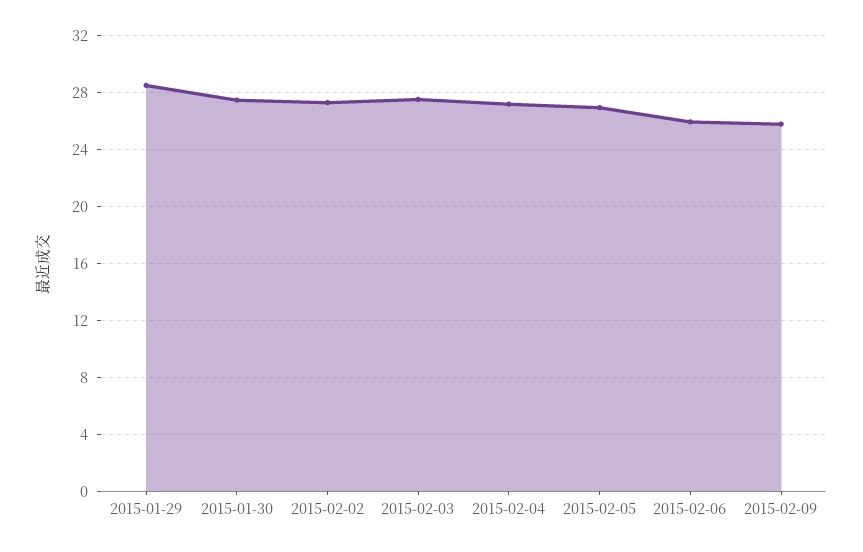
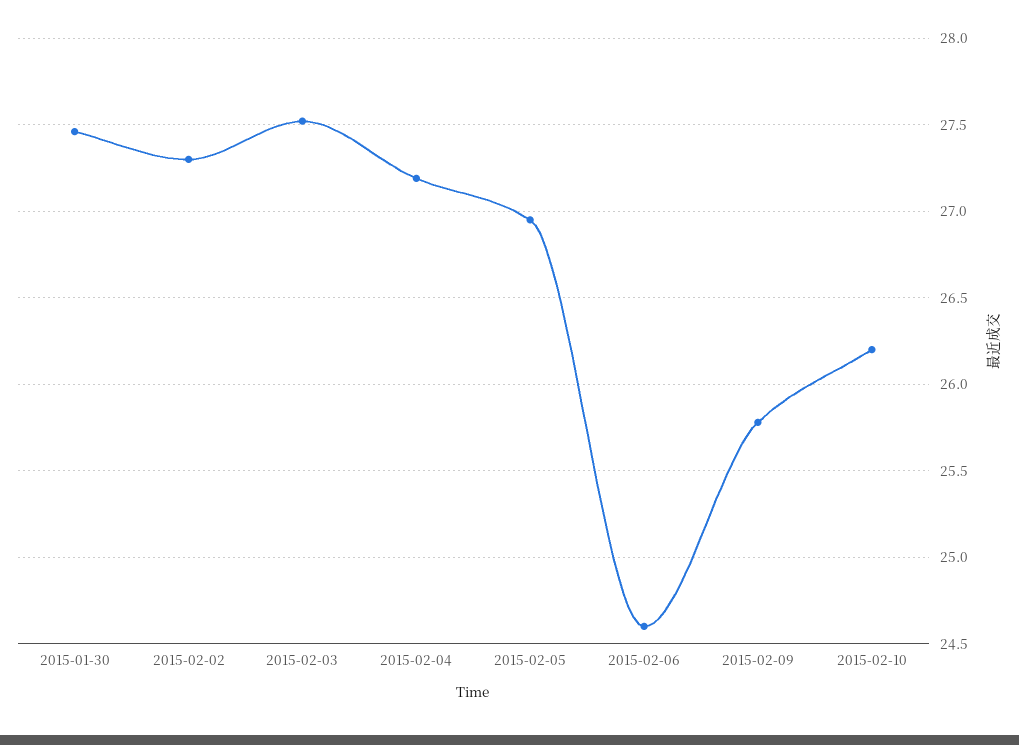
2015-01-29: 28.5 -> none
2015-02-06: 26 -> 24.6
2015-02-10: none -> 26.2

